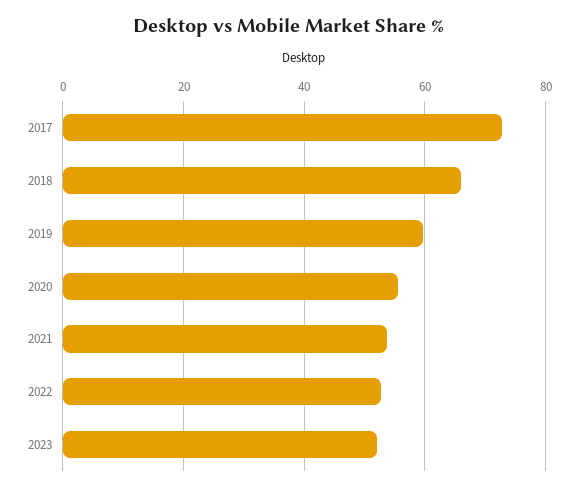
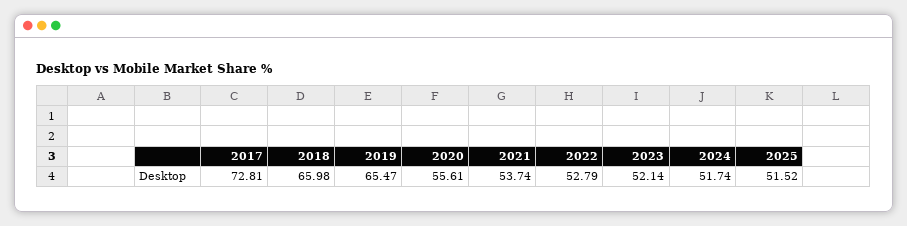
2019: 60 -> 65.47
2024: none -> 51.74
2025: none -> 51.52

